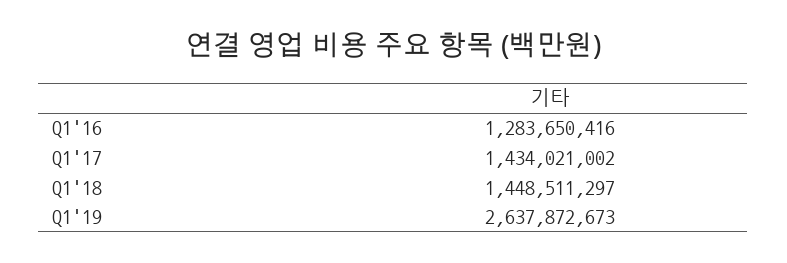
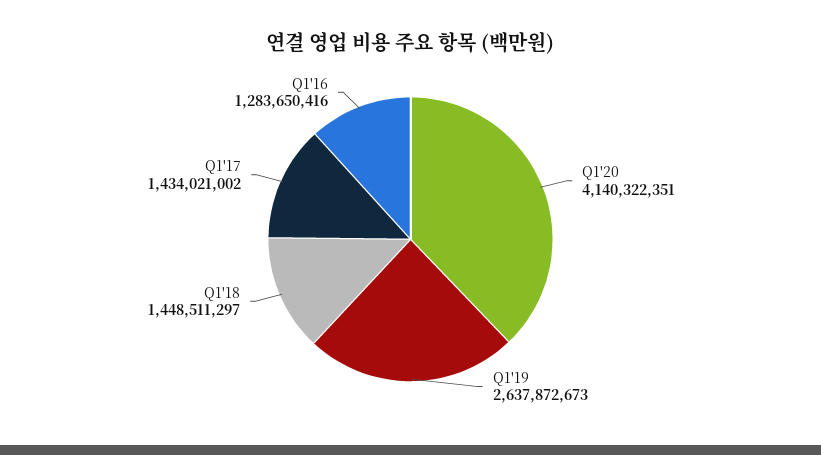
Q1'20: none -> 4140322351

